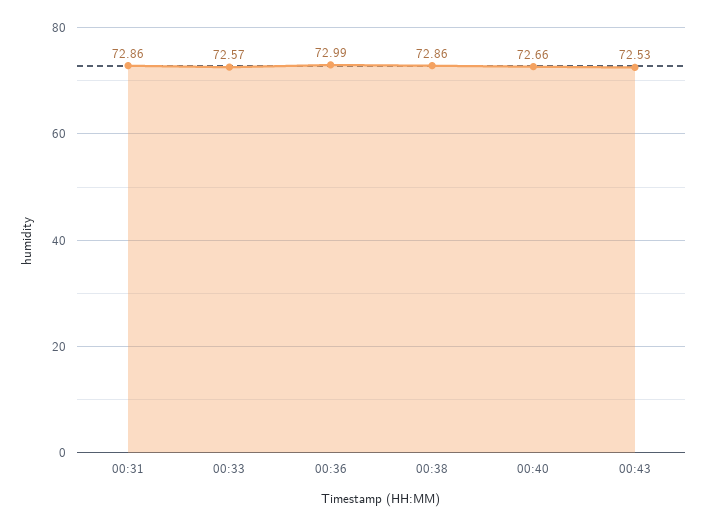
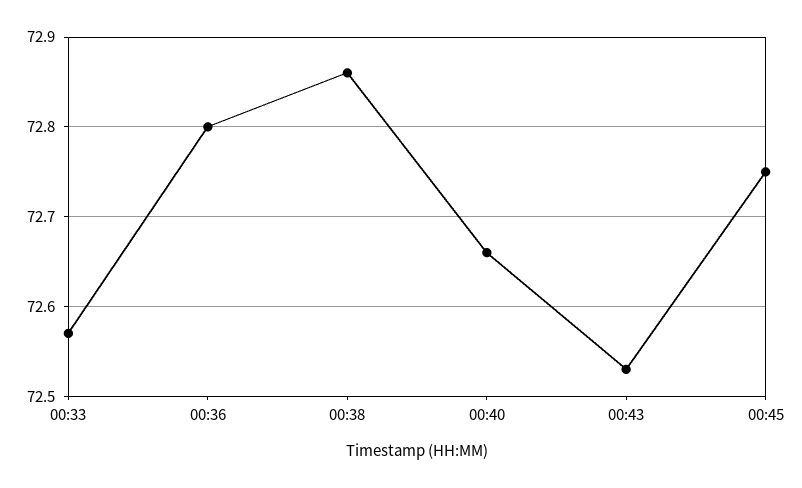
00:31: 72.86 -> none
00:36: 72.99 -> 72.8
00:45: none -> 72.75

